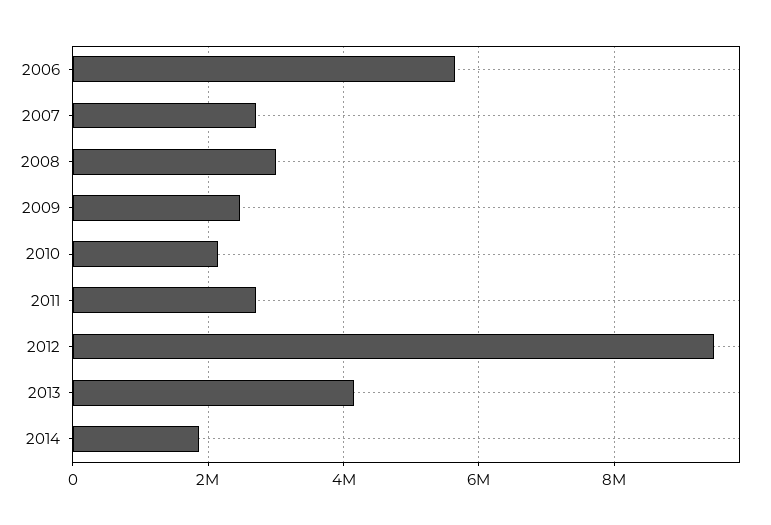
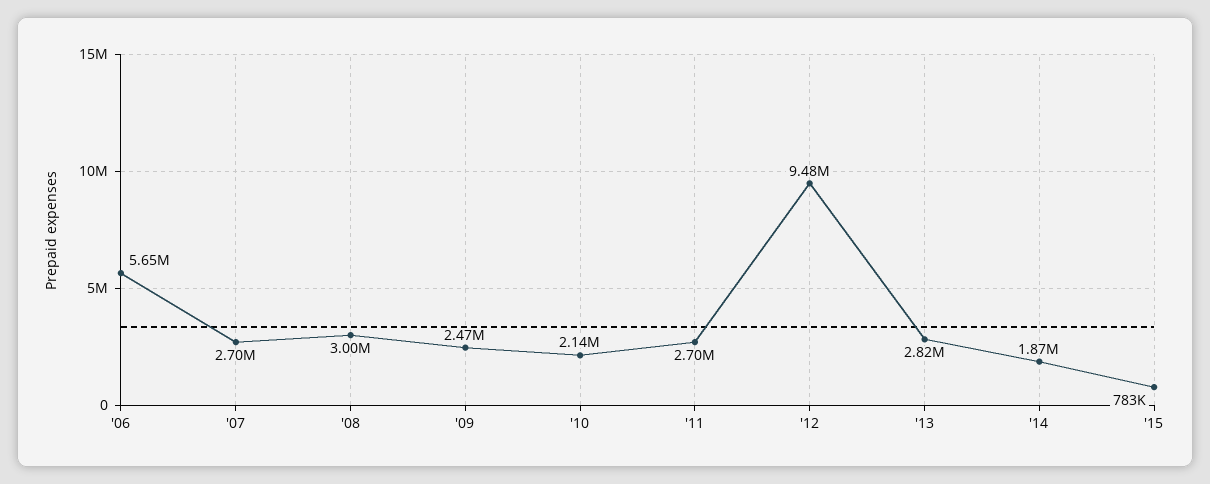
2013: 4200000 -> 2820000
'15: none -> 783000

